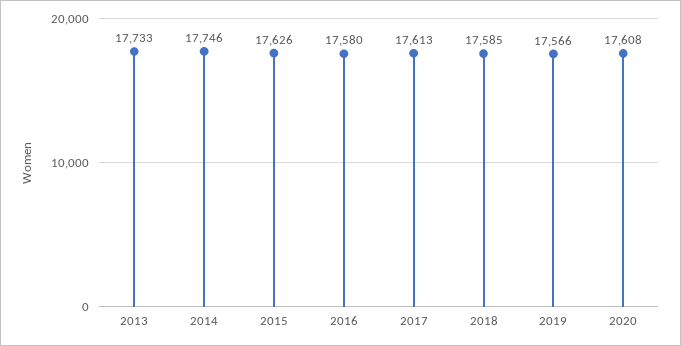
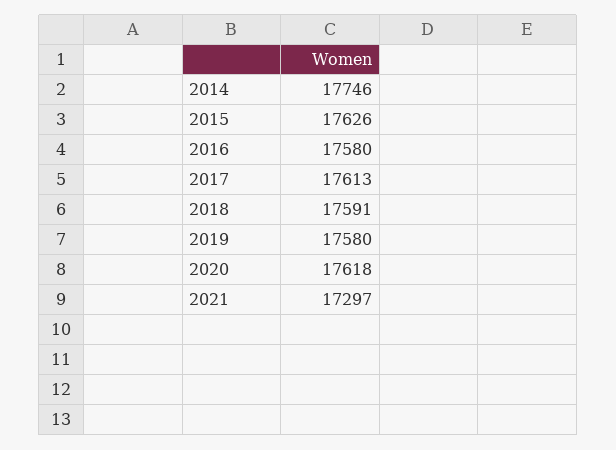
2013: 17733 -> none
2018: 17585 -> 17591
2019: 17566 -> 17580
2020: 17608 -> 17618
2021: none -> 17297

